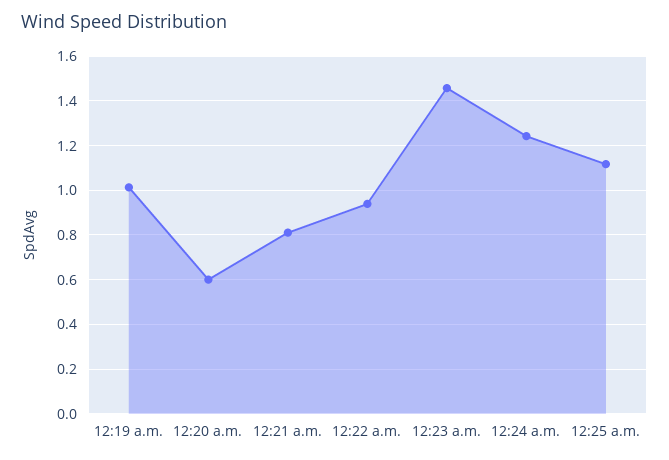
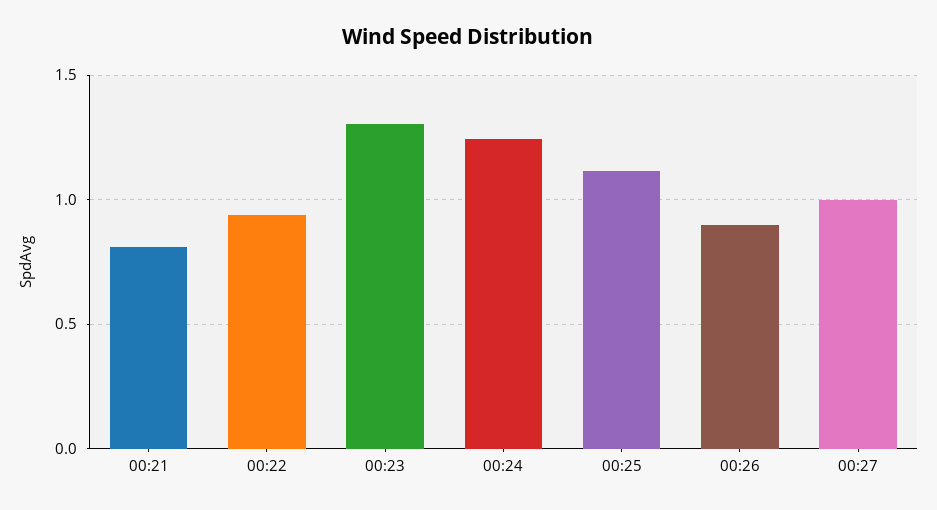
12:19 a.m.: 1 -> none
12:20 a.m.: 0.6 -> none
12:23 a.m.: 1.45 -> 1.3
00:26: none -> 0.9
00:27: none -> 1

